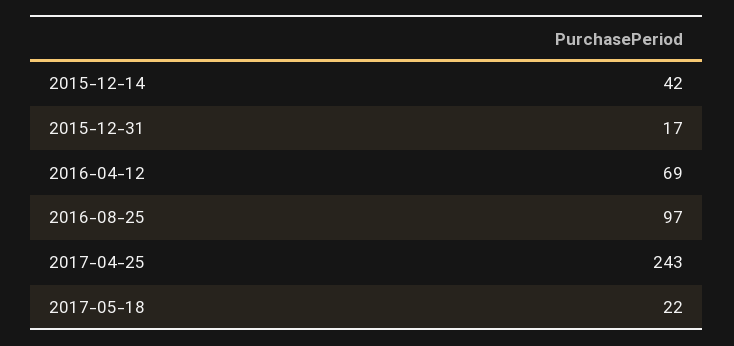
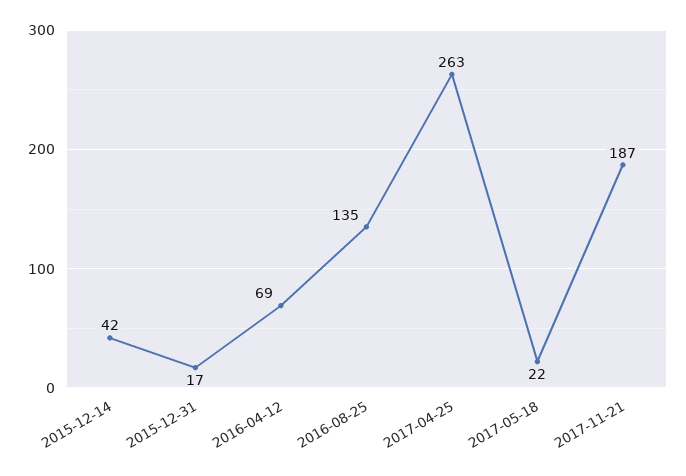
2016-08-25: 97 -> 135
2017-04-25: 243 -> 263
2017-11-21: none -> 187

